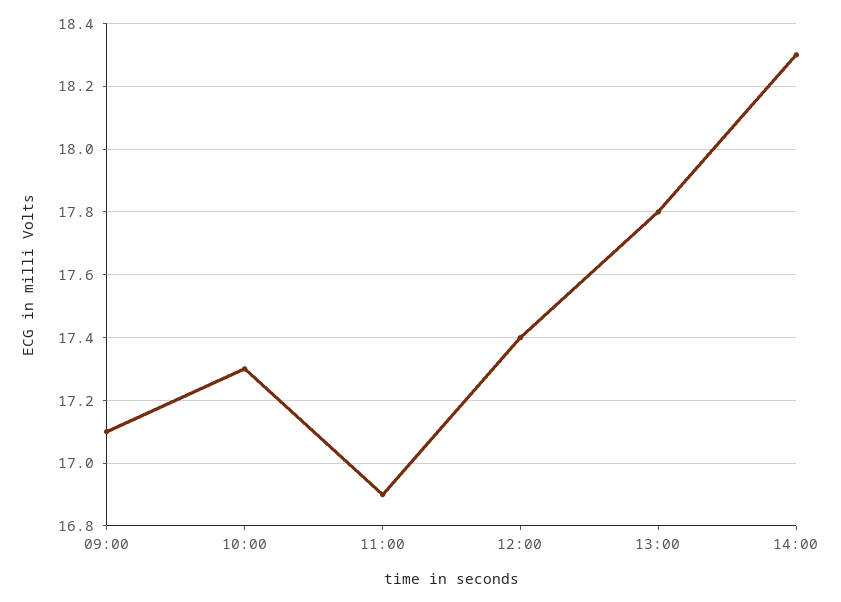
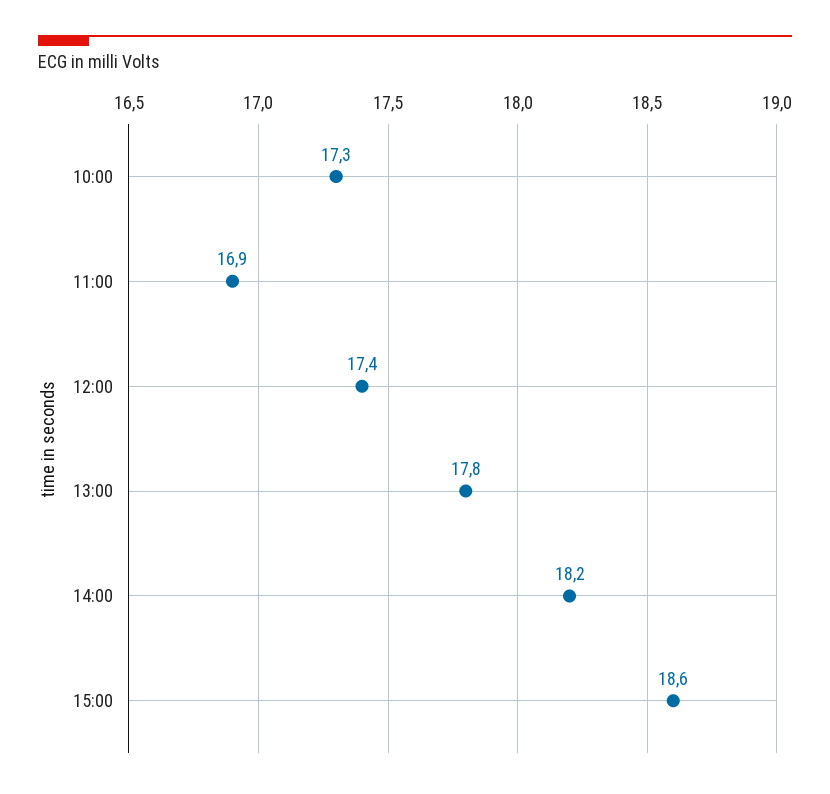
09:00: 17.1 -> none
14:00: 18.3 -> 18.2
15:00: none -> 18.6

